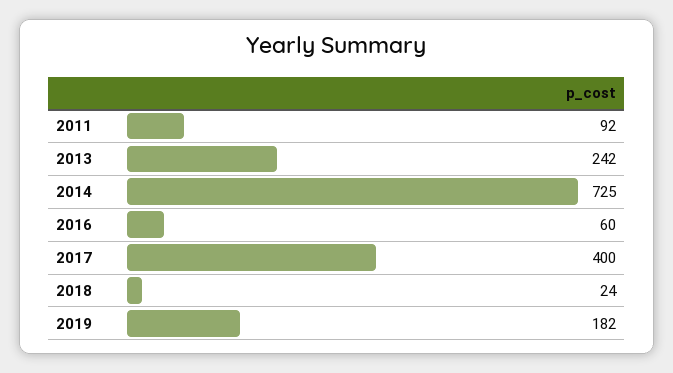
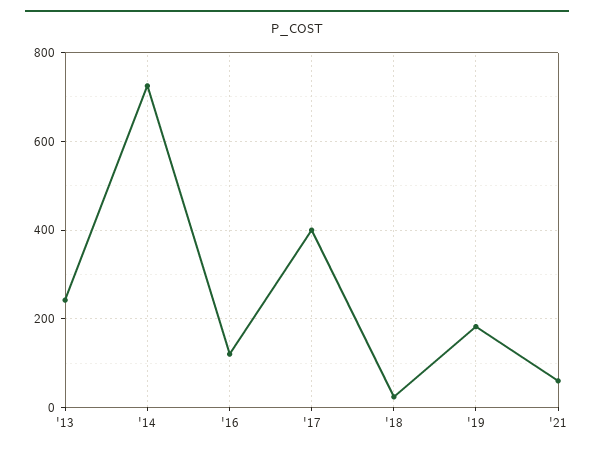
2011: 92 -> none
2016: 60 -> 120
'21: none -> 60

